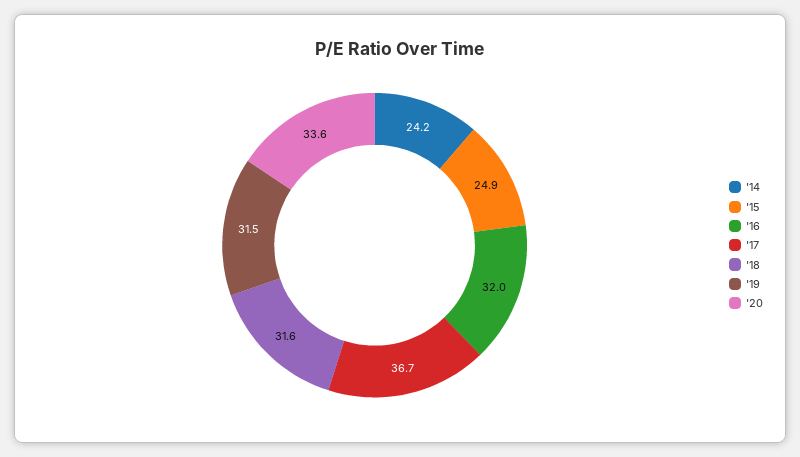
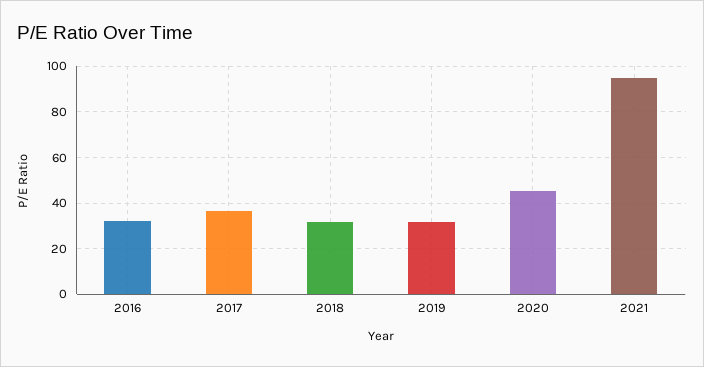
'14: 24.2 -> none
'15: 24.9 -> none
'20: 33.6 -> 45
2021: none -> 95

